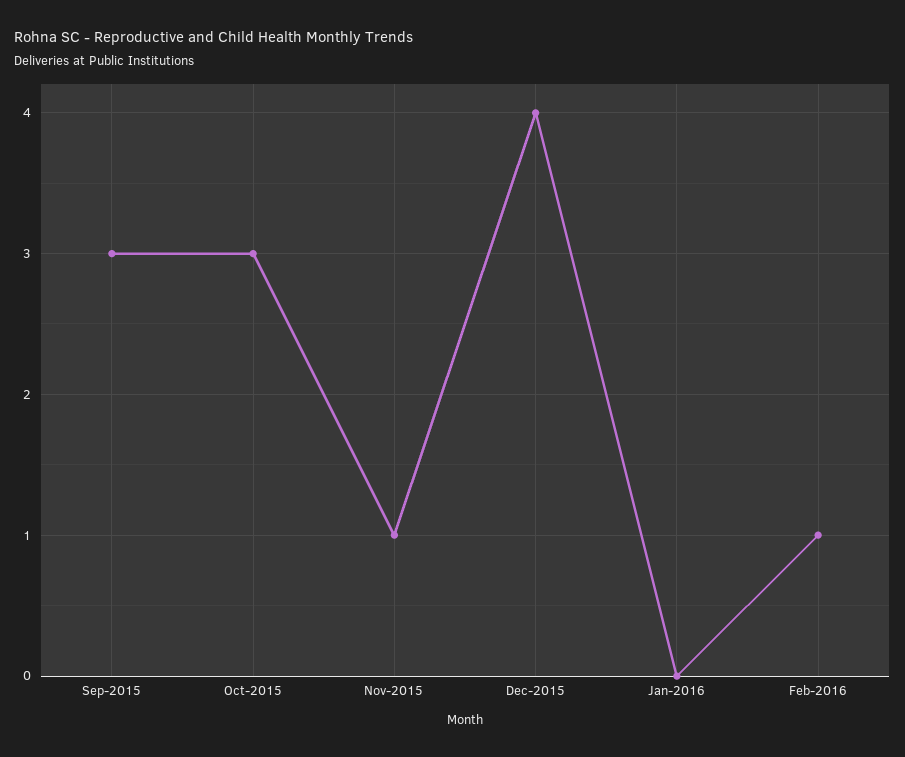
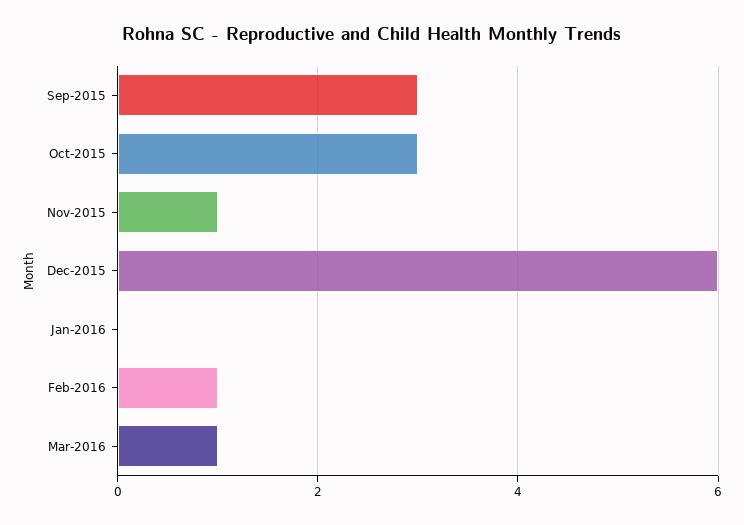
Dec-2015: 4 -> 6
Mar-2016: none -> 1

